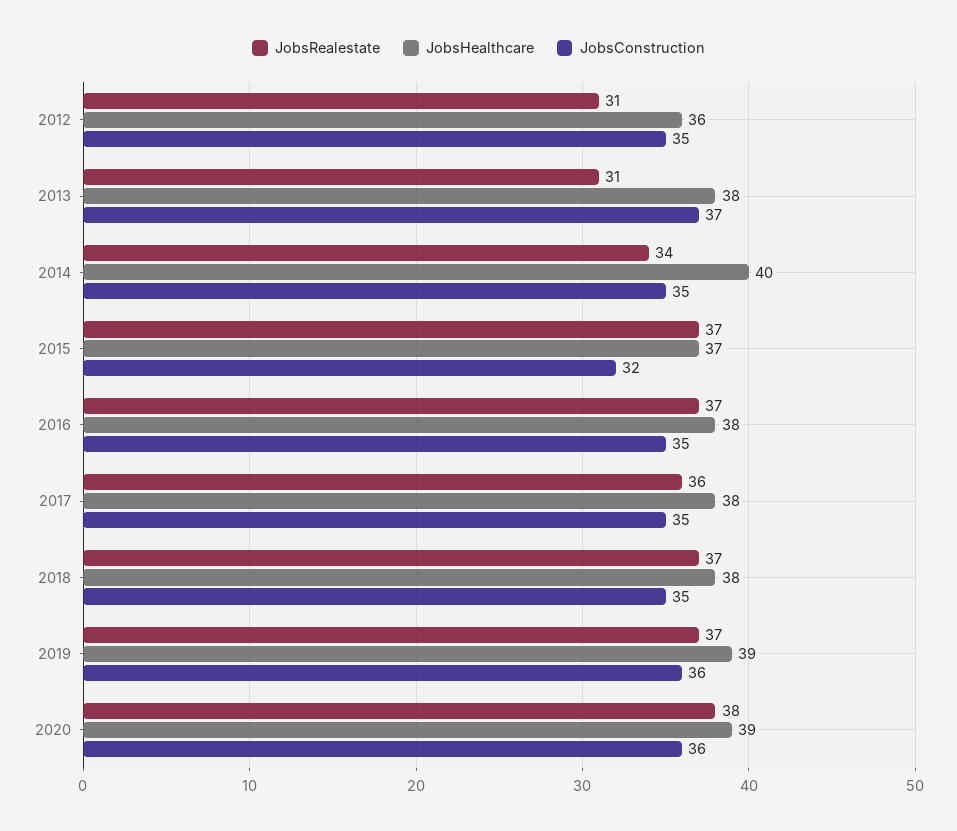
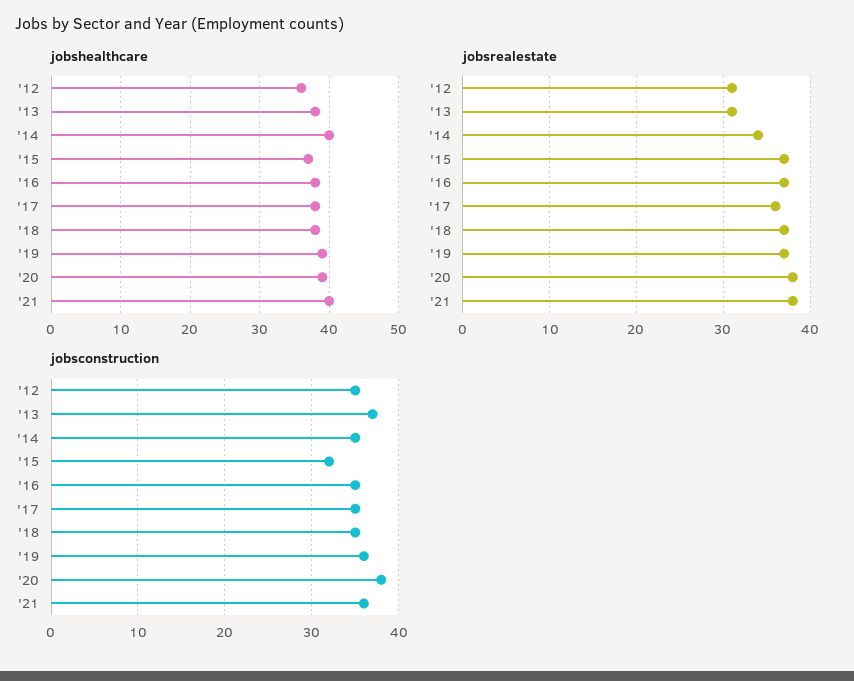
JobsConstruction, 2020: 36 -> 38
JobsHealthcare, '21: none -> 40
JobsRealestate, '21: none -> 38
JobsConstruction, '21: none -> 36

